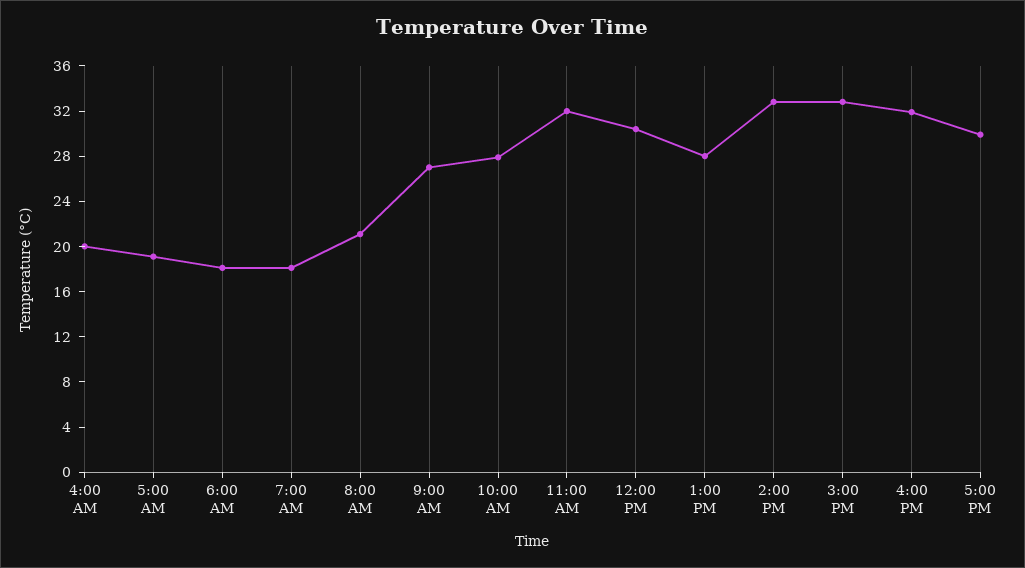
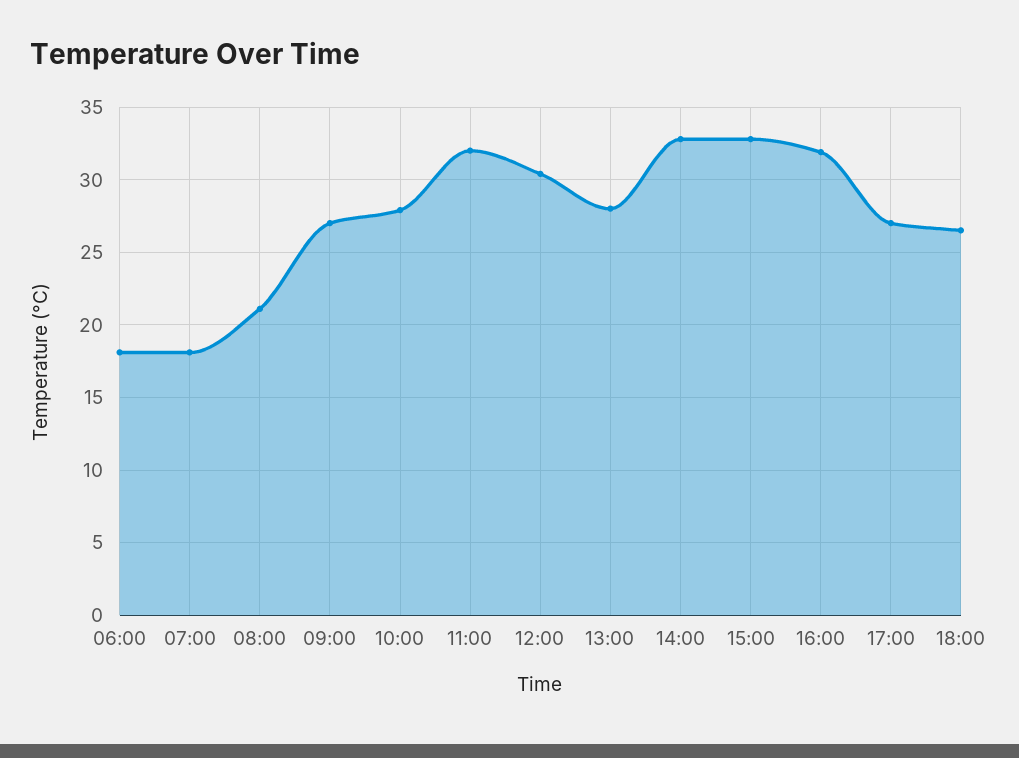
4:00 AM: 20 -> none
5:00 AM: 19 -> none
5:00 PM: 30 -> 27
18:00: none -> 26.5

